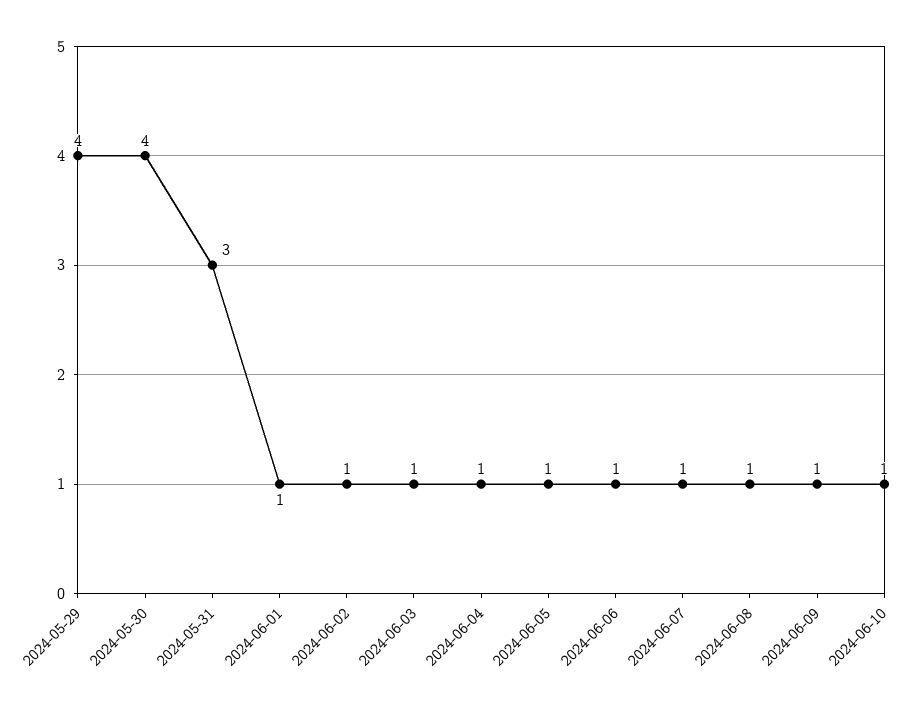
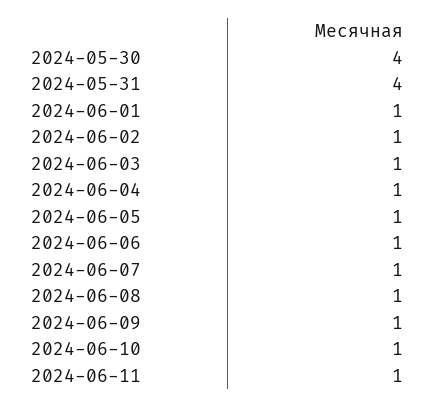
2024-05-29: 4 -> none
2024-05-31: 3 -> 4
2024-06-11: none -> 1

